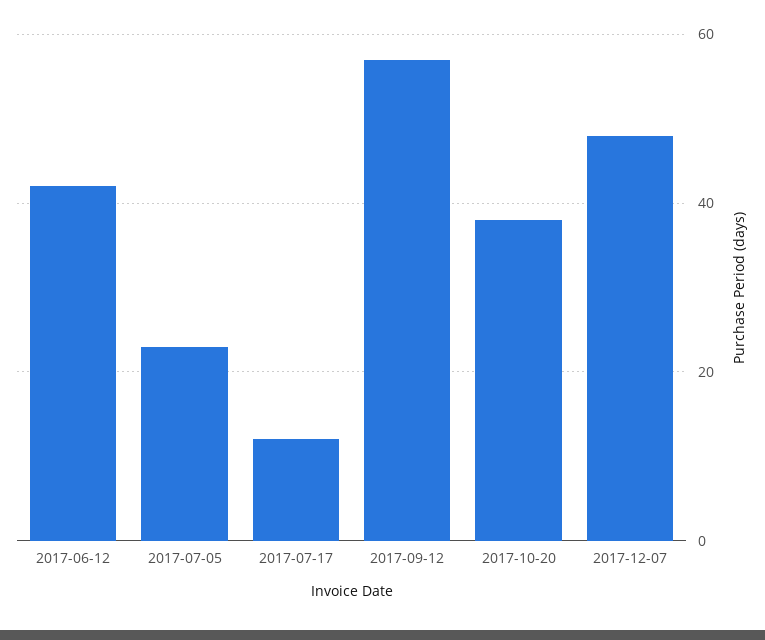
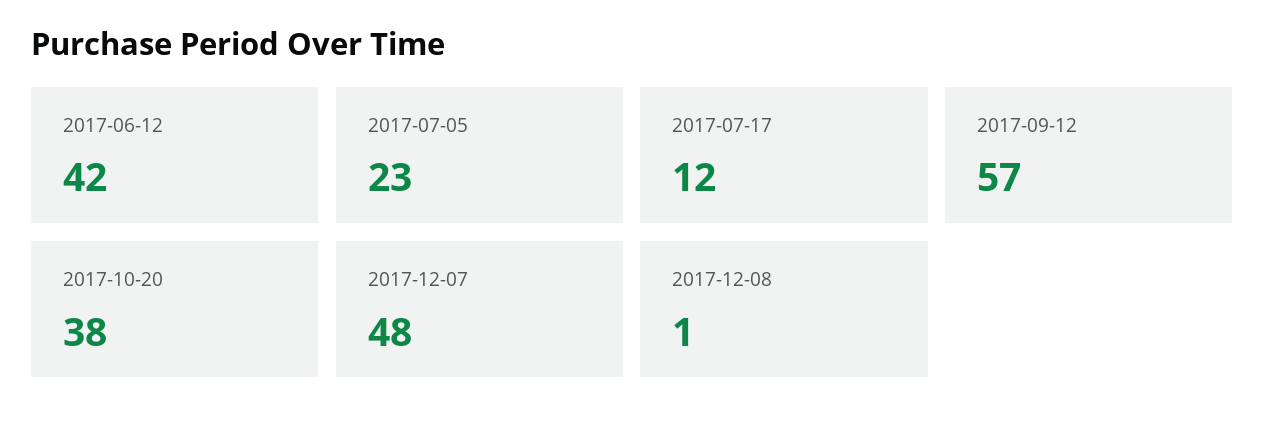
2017-12-08: none -> 1

